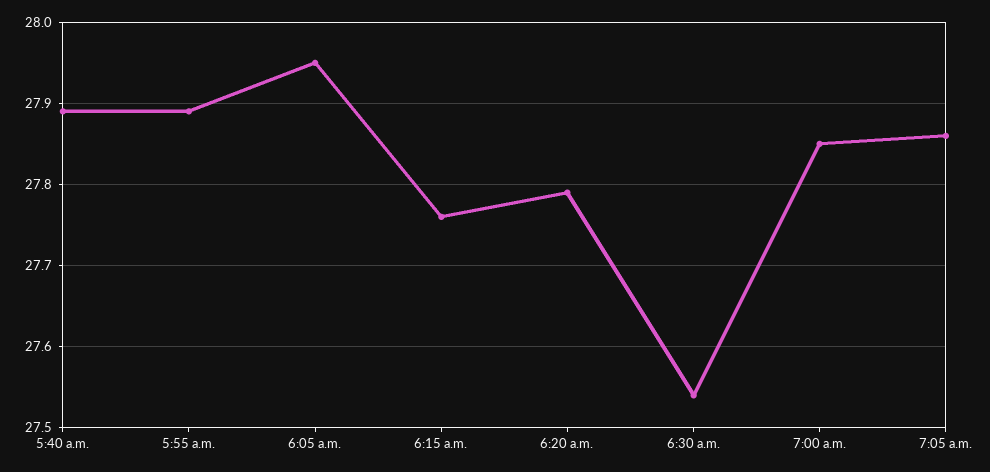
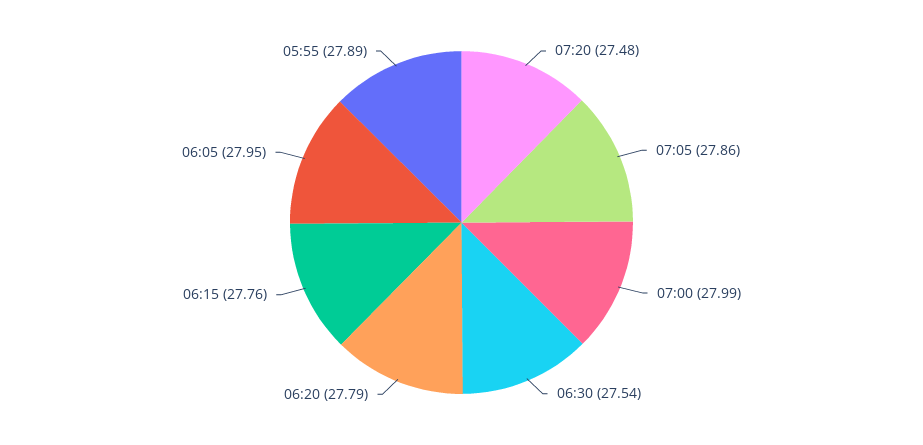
5:40 a.m.: 27.89 -> none
7:00 a.m.: 27.85 -> 27.99
07:20: none -> 27.48

